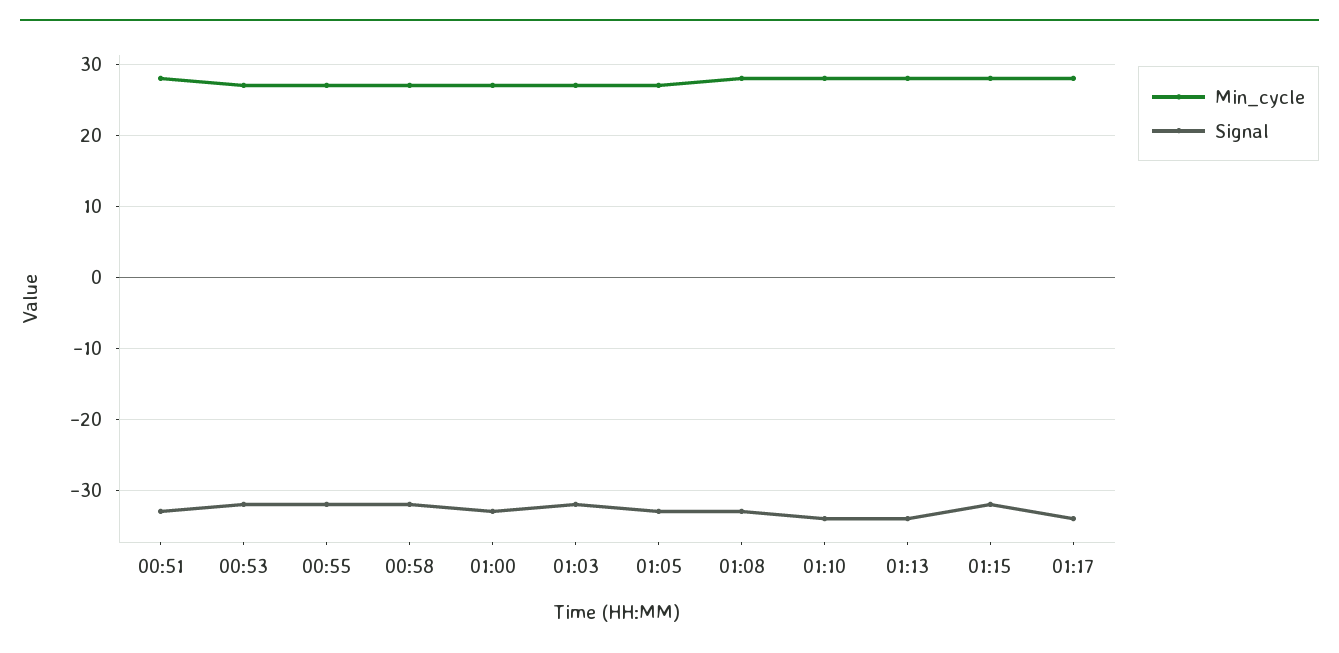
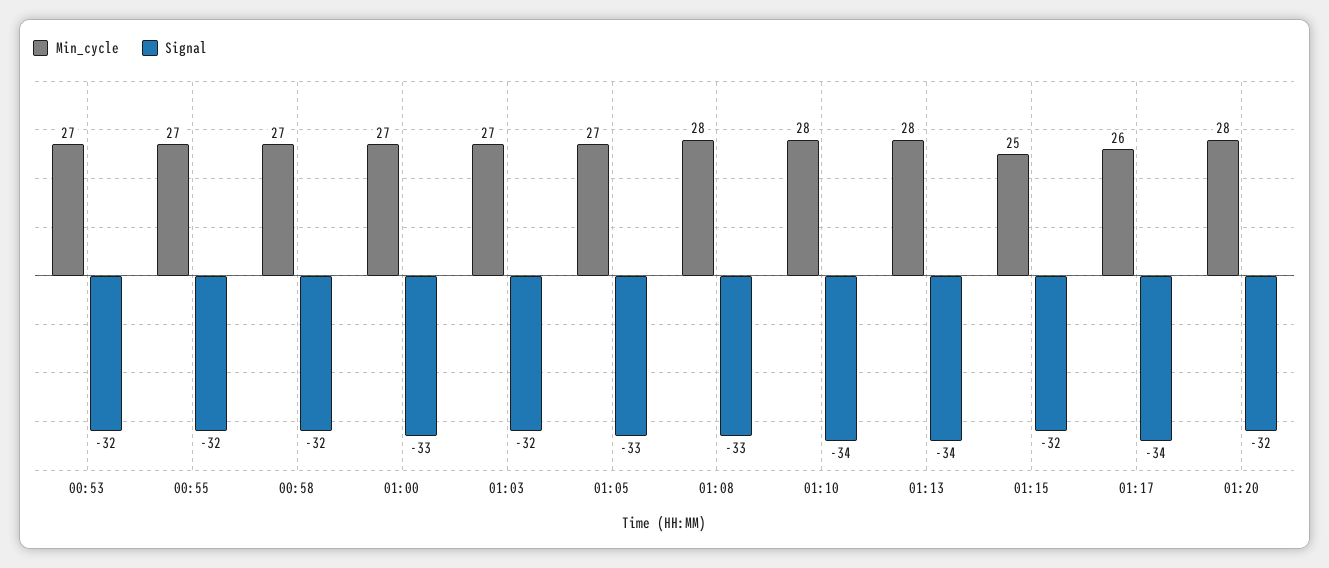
Min_cycle, 00:51: 28 -> none
Signal, 00:51: -33 -> none
Min_cycle, 01:15: 28 -> 25
Min_cycle, 01:17: 28 -> 26
Min_cycle, 01:20: none -> 28
Signal, 01:20: none -> -32

